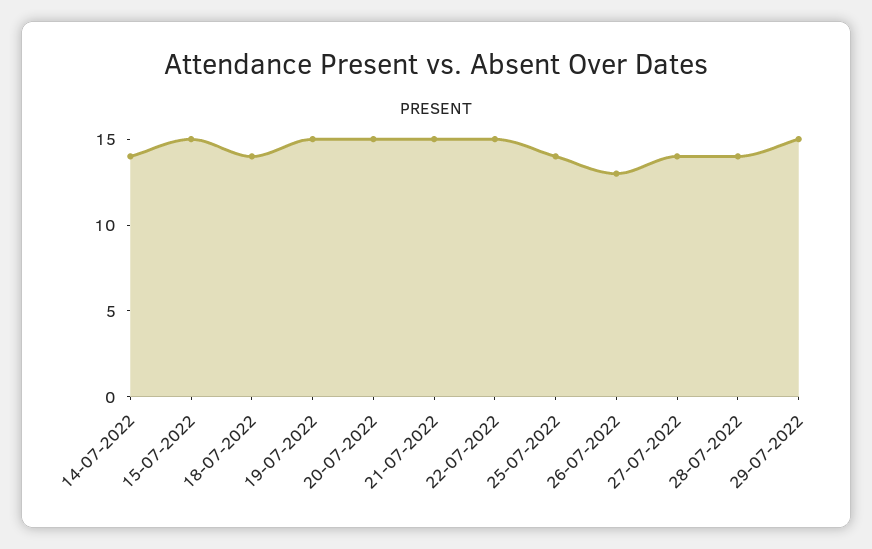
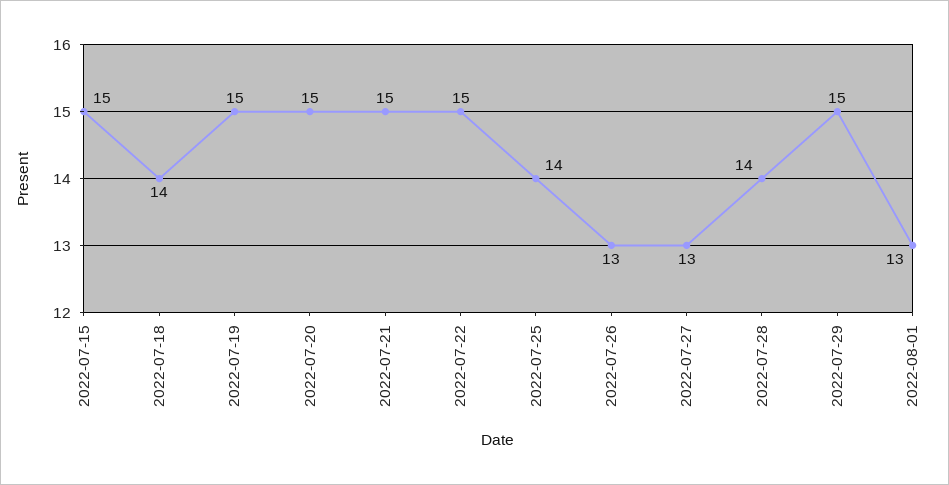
14-07-2022: 14 -> none
27-07-2022: 14 -> 13
2022-08-01: none -> 13

